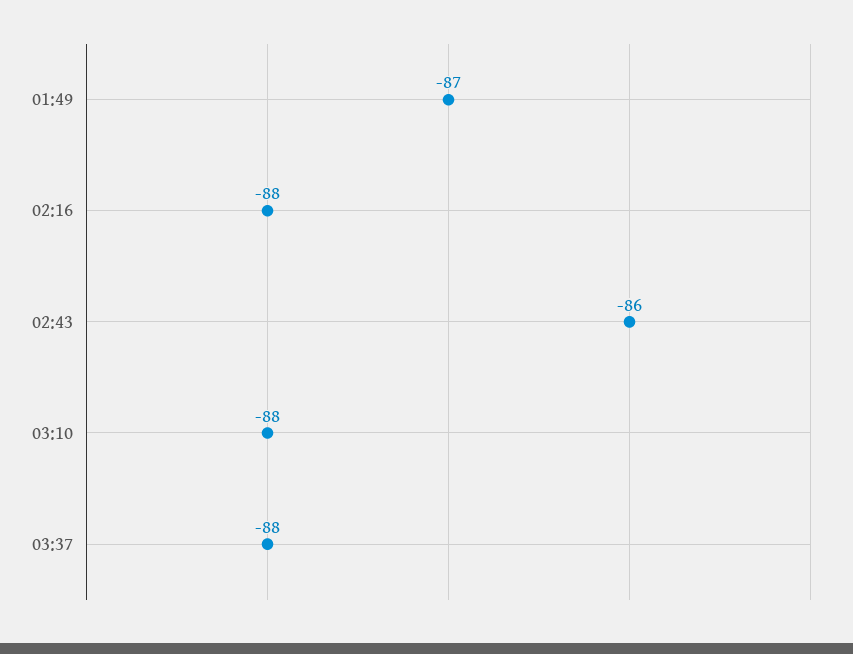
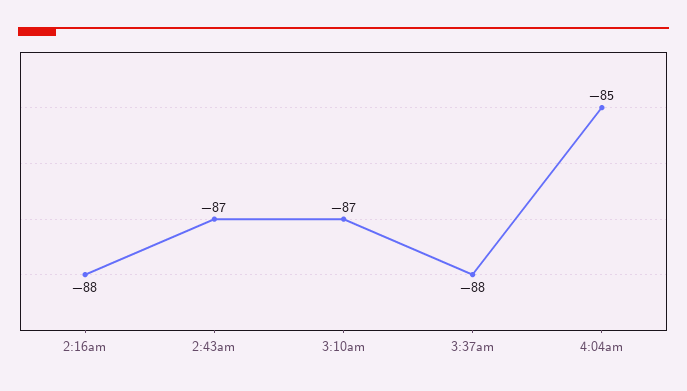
01:49: -87 -> none
02:43: -86 -> -87
03:10: -88 -> -87
4:04am: none -> -85

